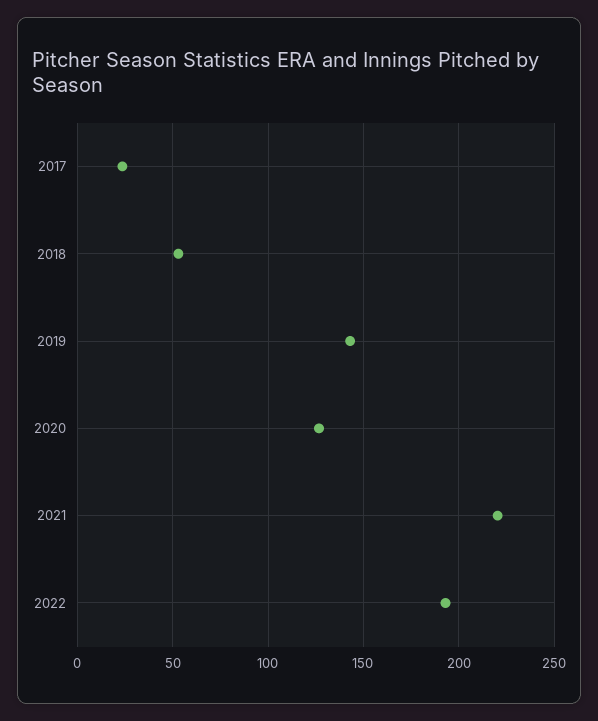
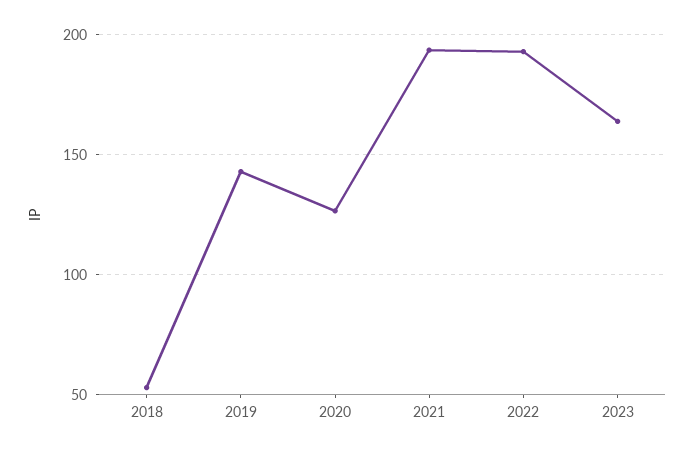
2017: 25 -> none
2021: 220 -> 195
2023: none -> 165

